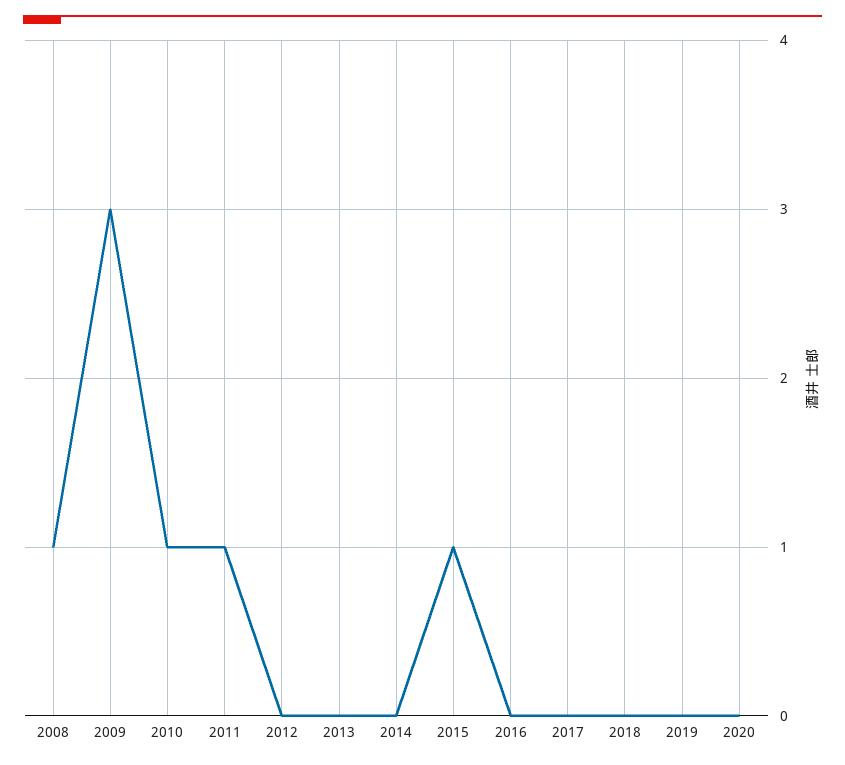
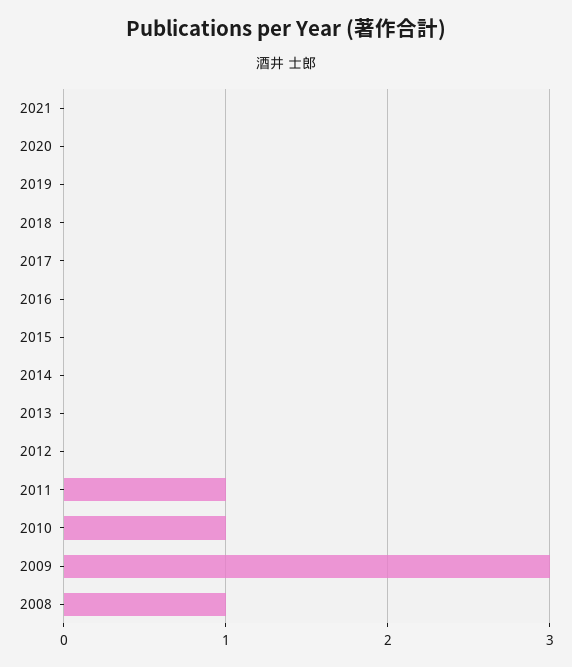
2015: 1 -> 0
2021: none -> 0

